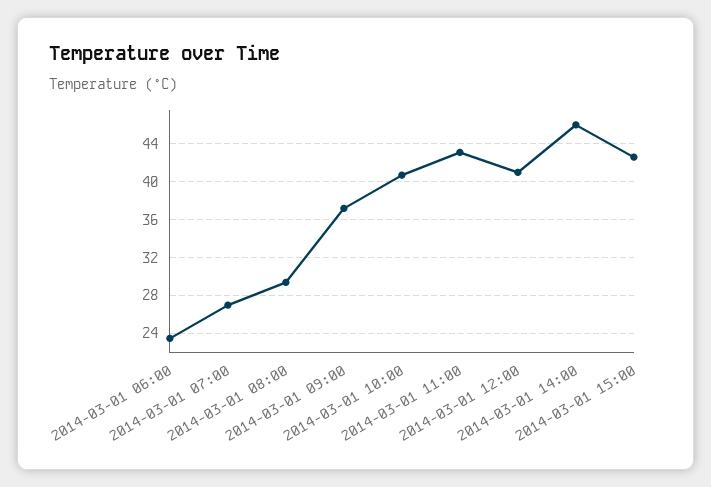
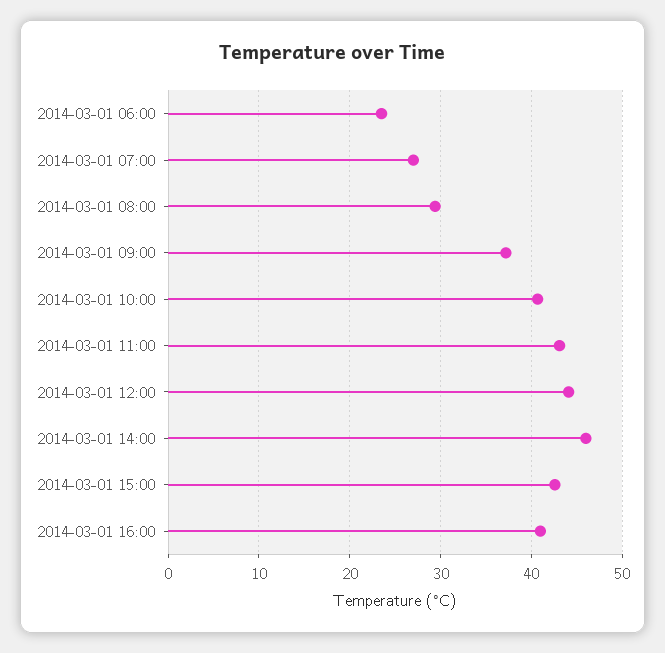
2014-03-01 12:00: 41 -> 44
2014-03-01 16:00: none -> 41

